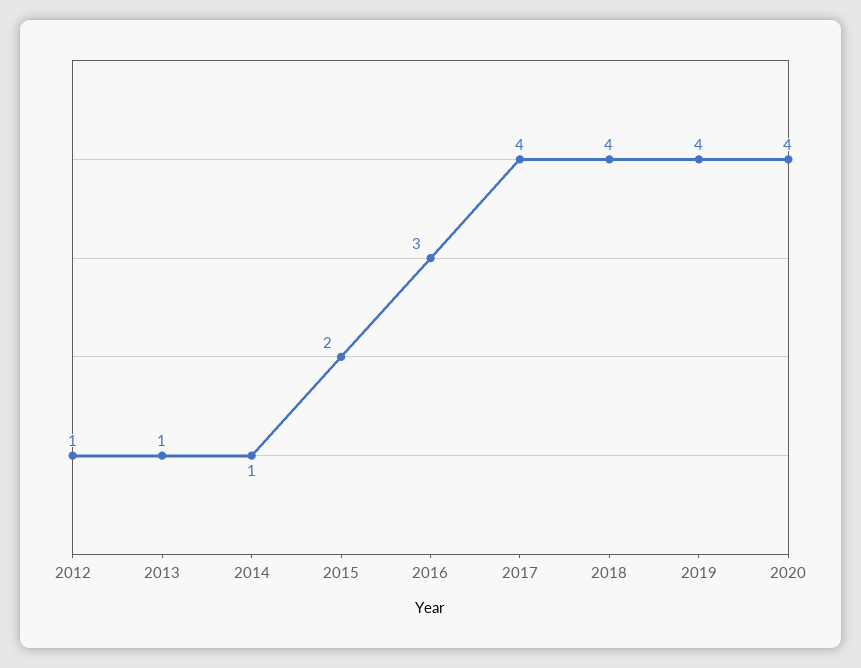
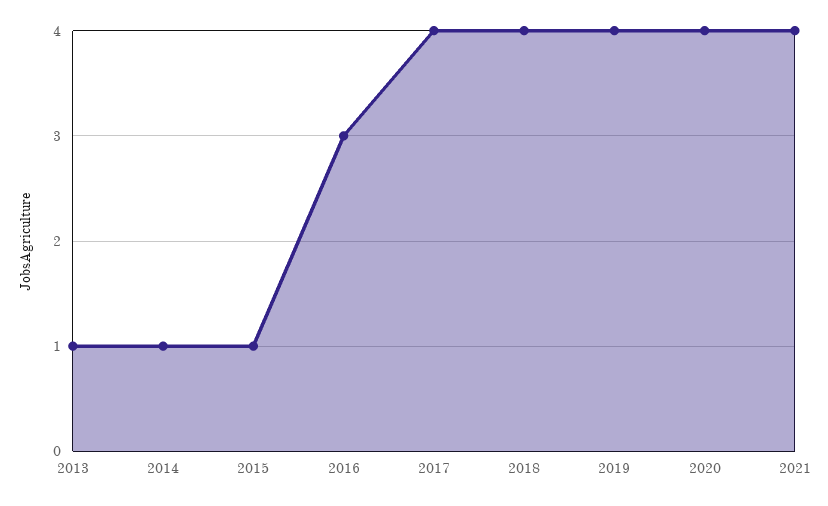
2012: 1 -> none
2015: 2 -> 1
2021: none -> 4

